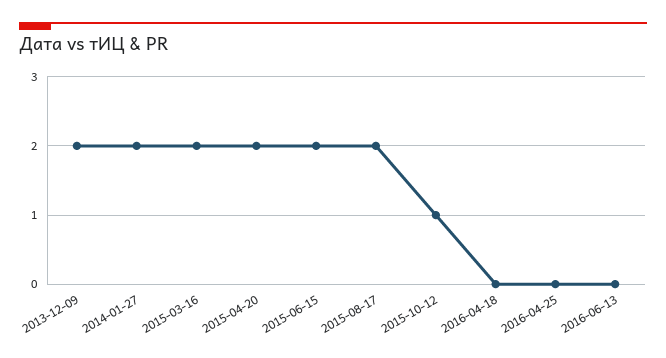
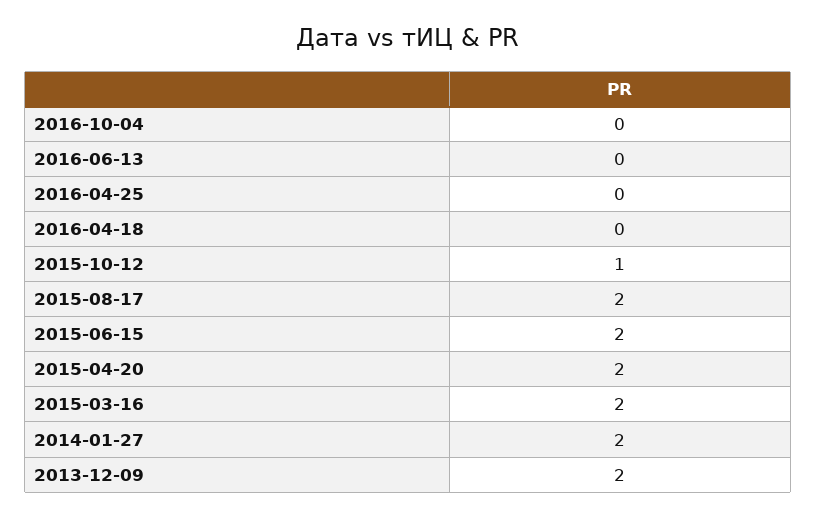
2016-10-04: none -> 0

